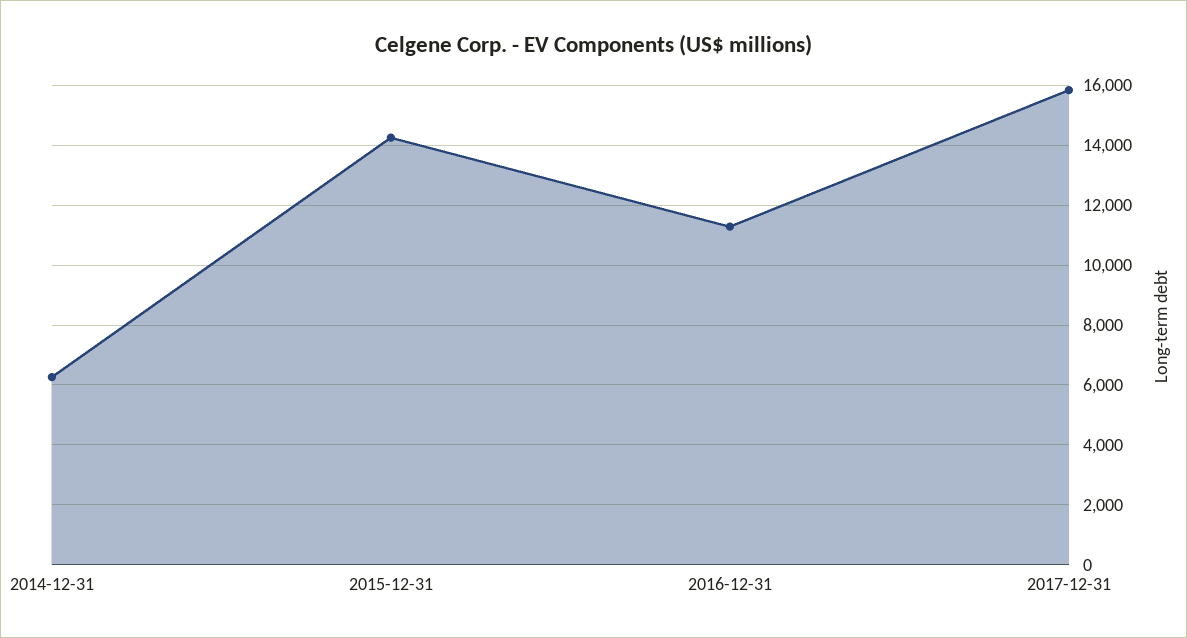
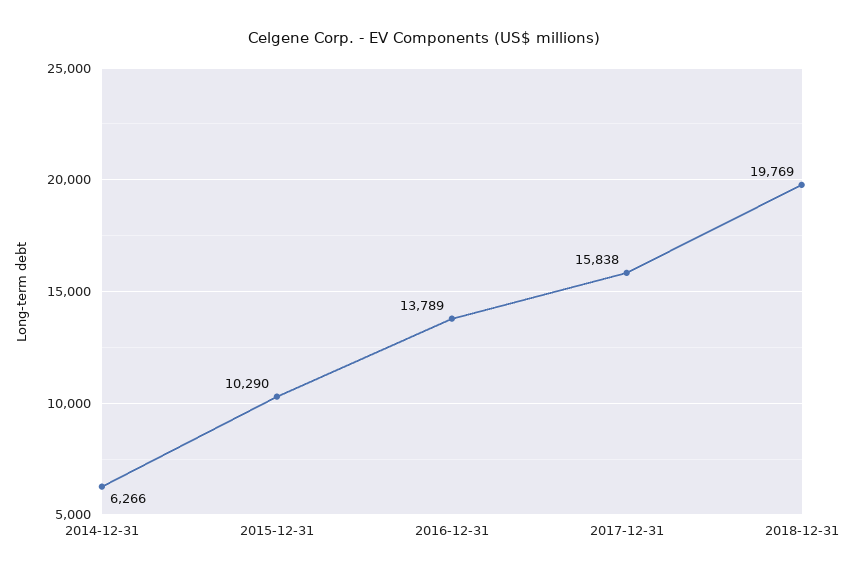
2015-12-31: 14250 -> 10290
2016-12-31: 11250 -> 13789
2018-12-31: none -> 19769

